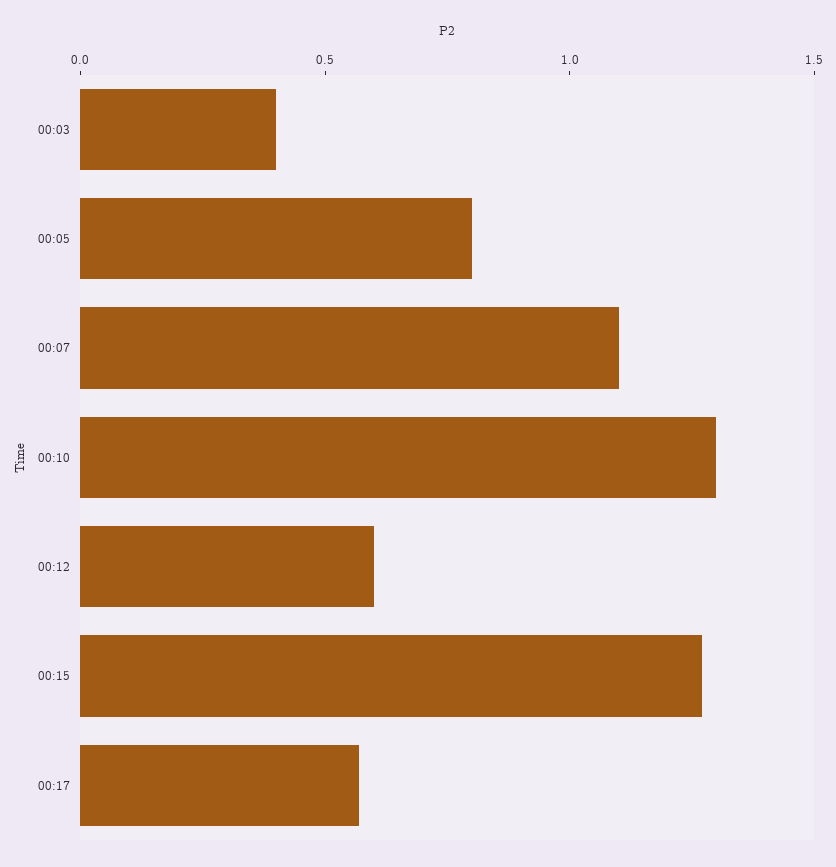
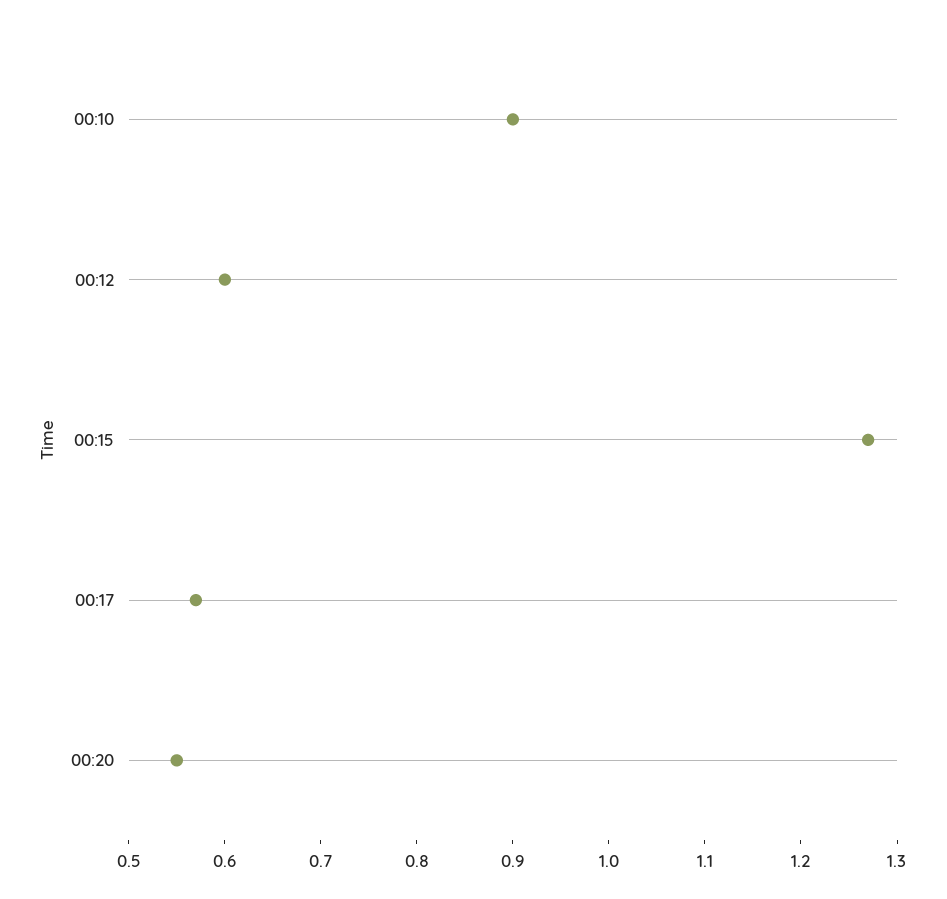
00:03: 0.4 -> none
00:05: 0.8 -> none
00:07: 1.1 -> none
00:10: 1.3 -> 0.9
00:20: none -> 0.55

